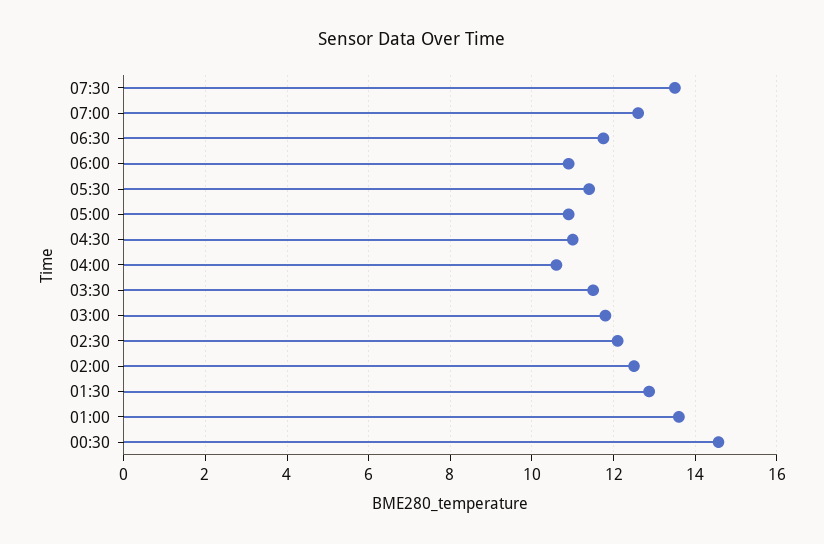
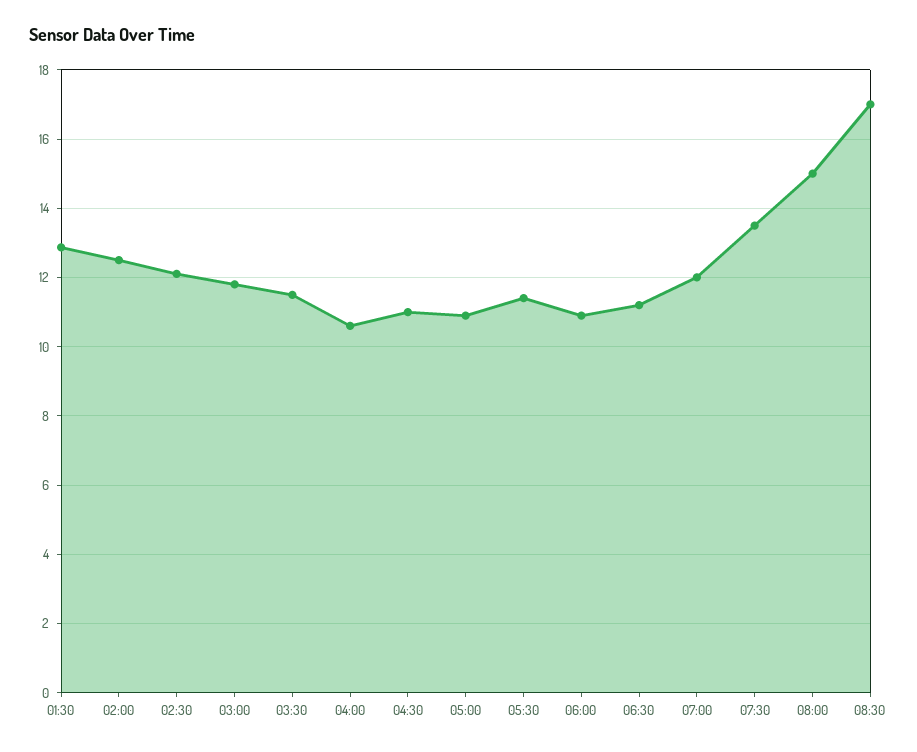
07:00: 12.6 -> 12
06:30: 11.8 -> 11.2
01:00: 13.6 -> none
00:30: 14.6 -> none
08:00: none -> 15
08:30: none -> 17

